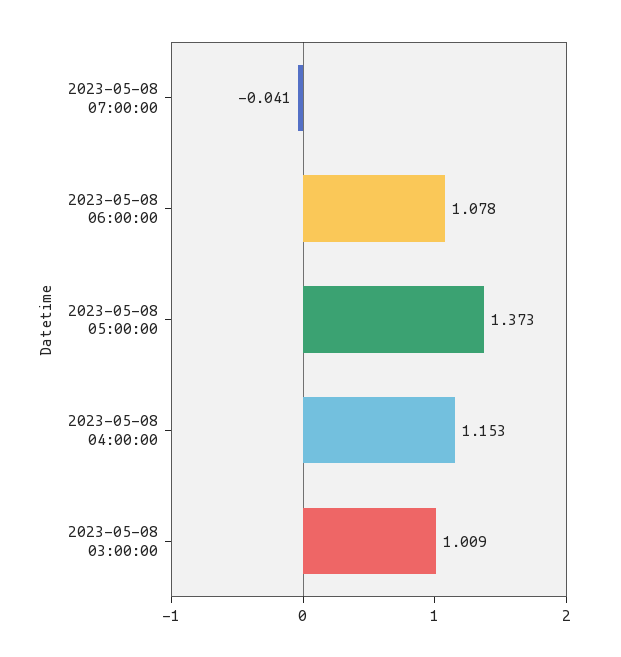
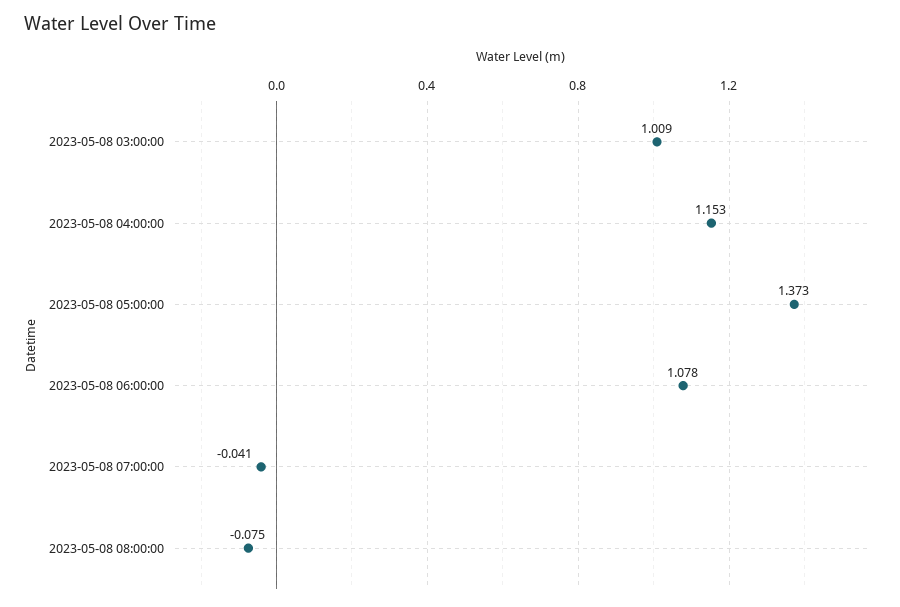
2023-05-08 08:00:00: none -> -0.075

